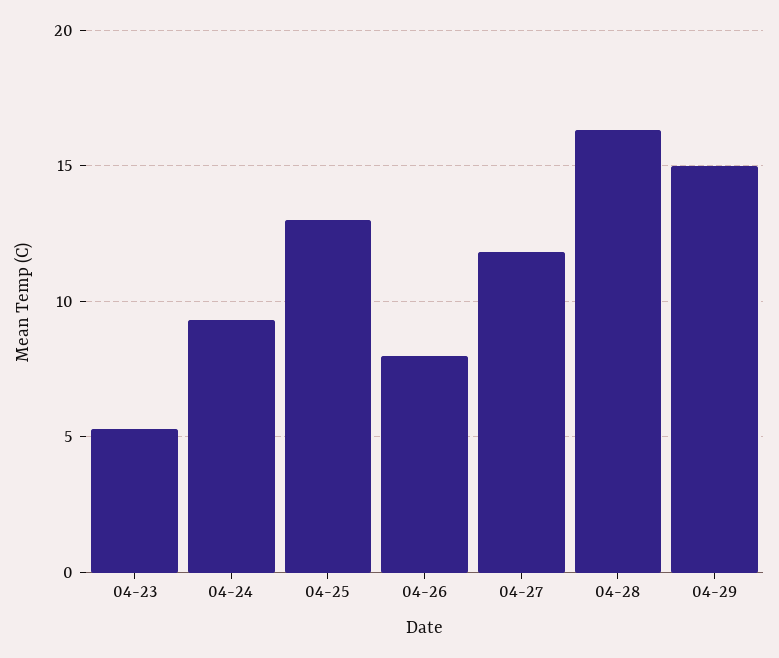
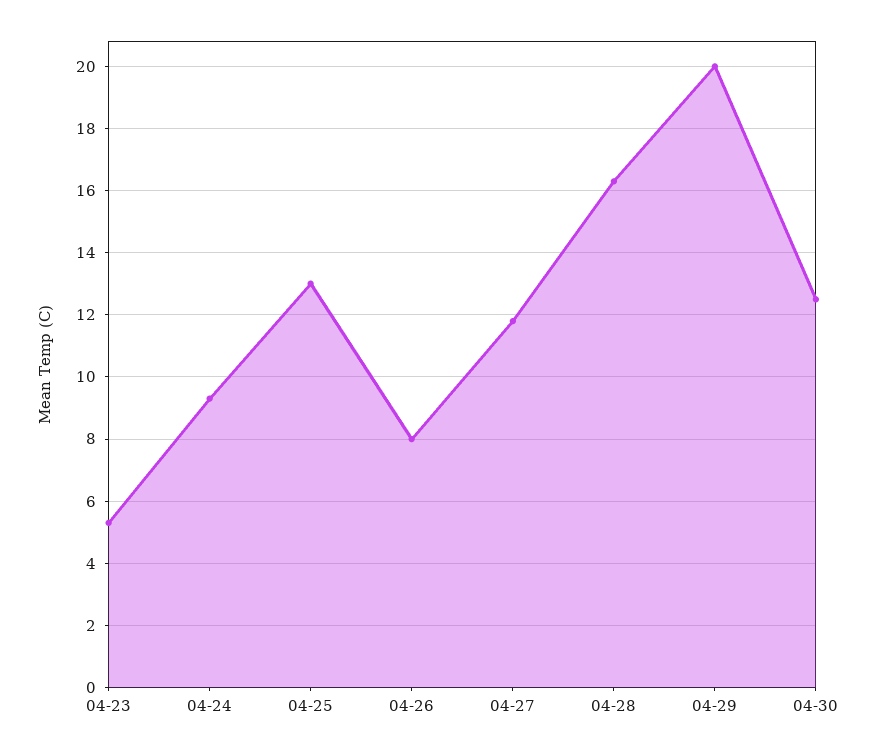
04-29: 15 -> 20
04-30: none -> 12.5

